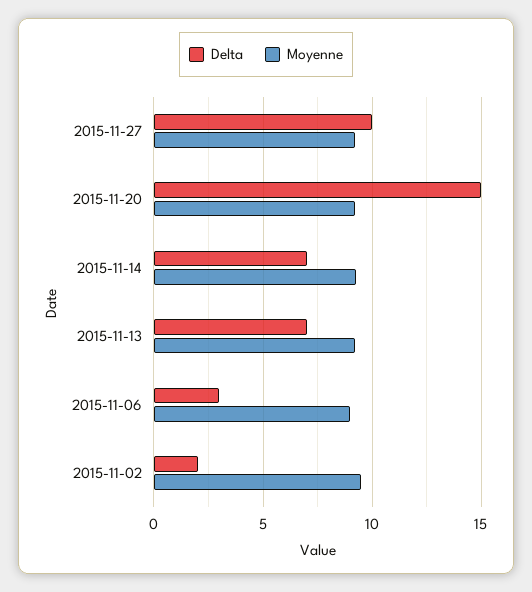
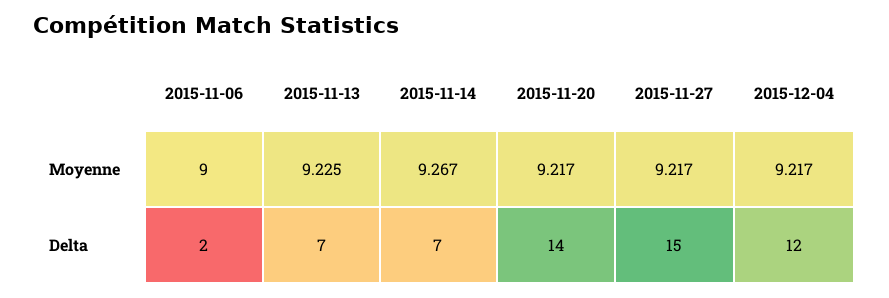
Delta, 2015-11-27: 10 -> 15
Delta, 2015-11-20: 15 -> 14
Delta, 2015-11-06: 3 -> 2
Delta, 2015-11-02: 2 -> none
Moyenne, 2015-11-02: 9.5 -> none
Moyenne, 2015-12-04: none -> 9.217
Delta, 2015-12-04: none -> 12

